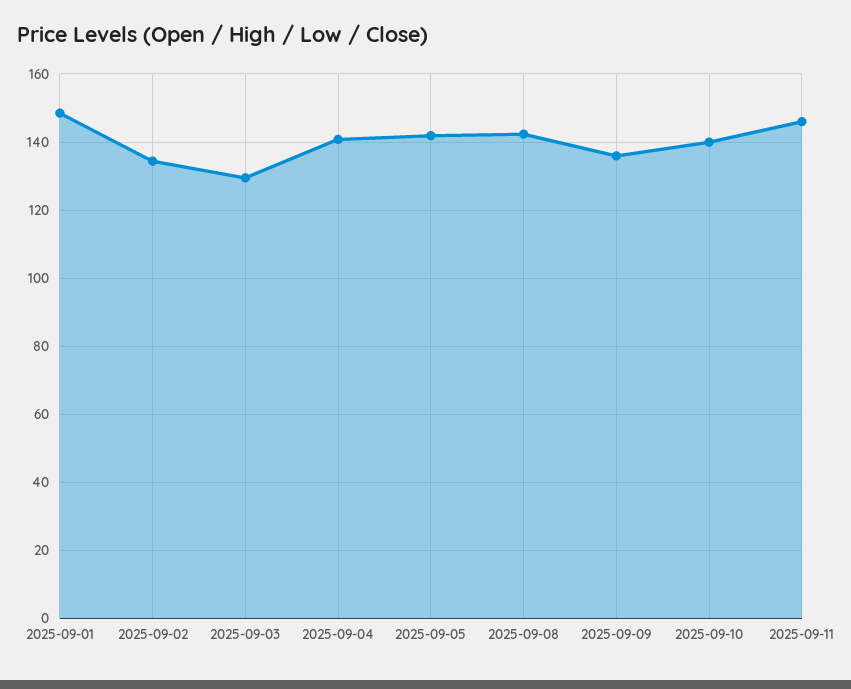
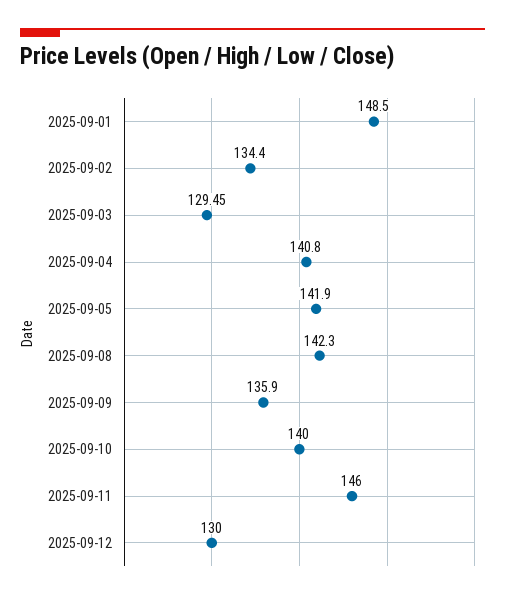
2025-09-12: none -> 130

